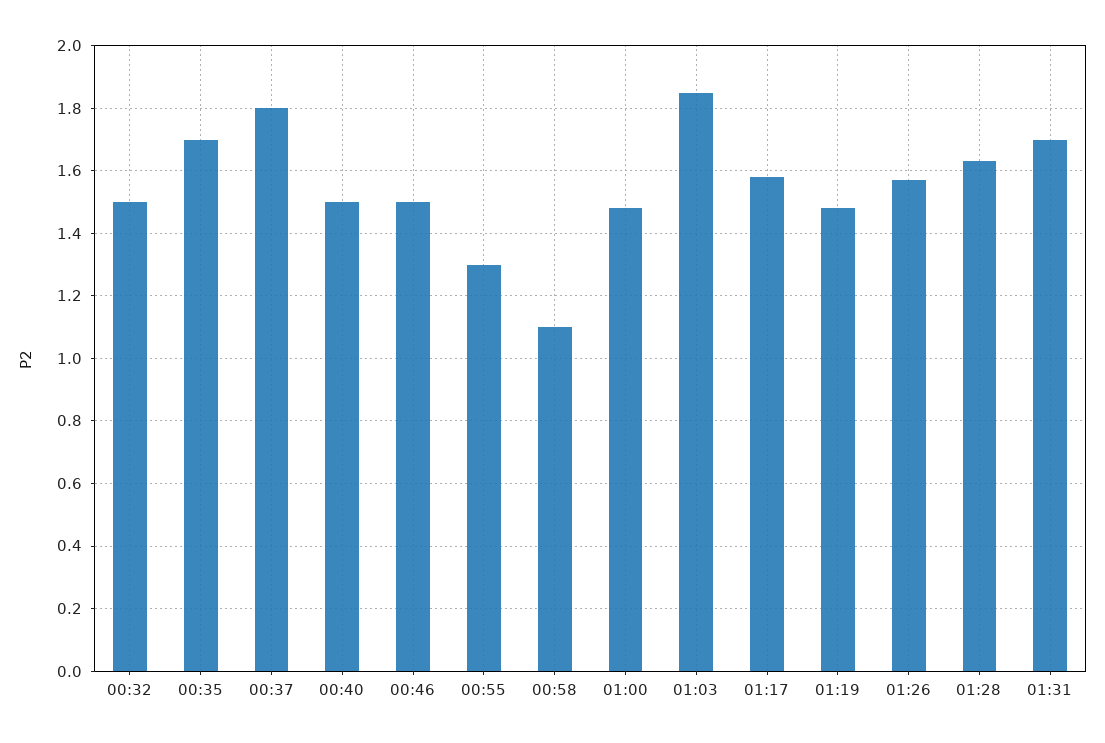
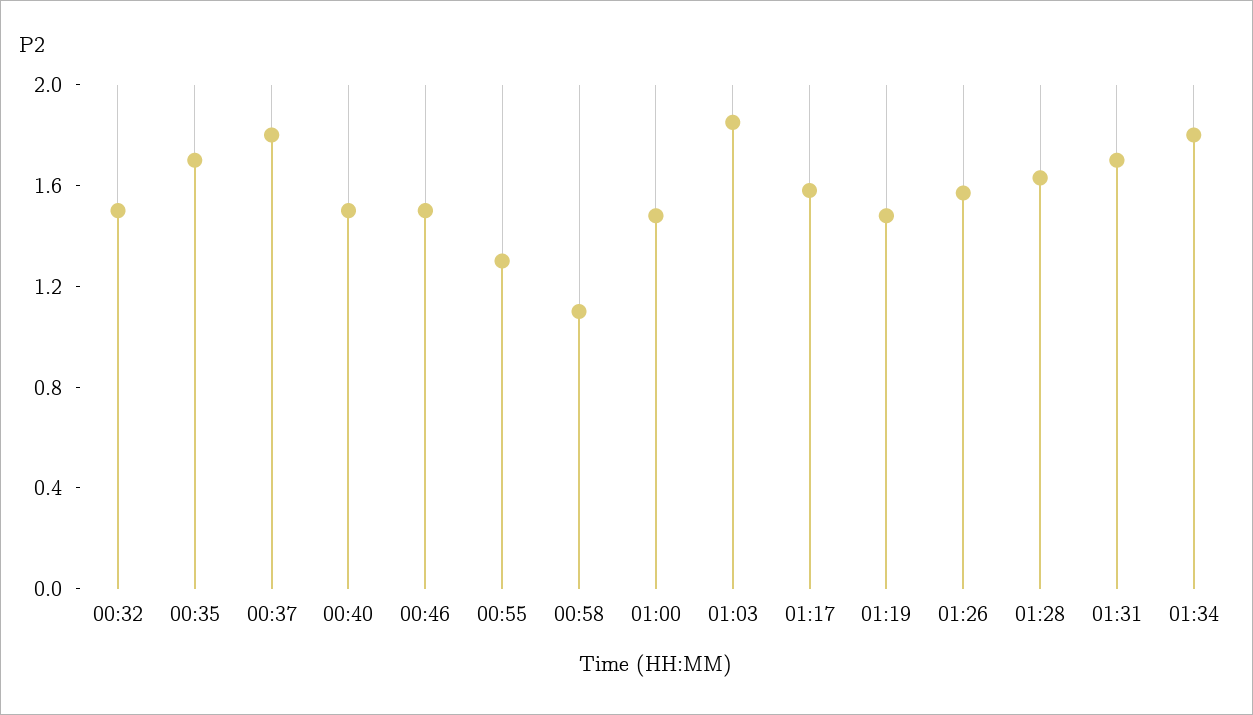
01:34: none -> 1.8

